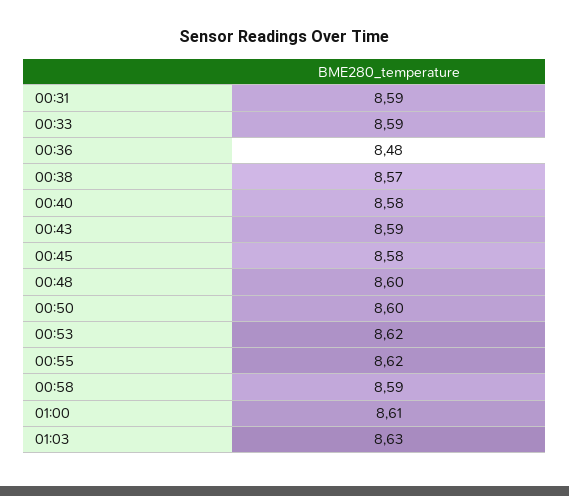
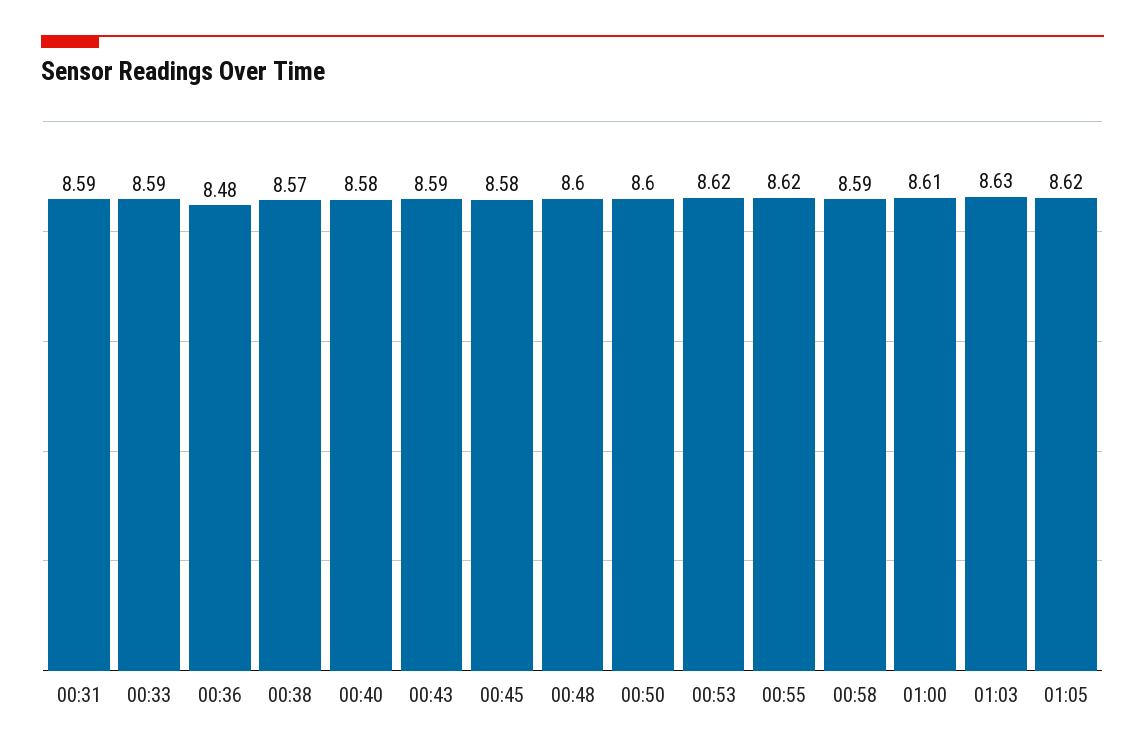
01:05: none -> 8.62

